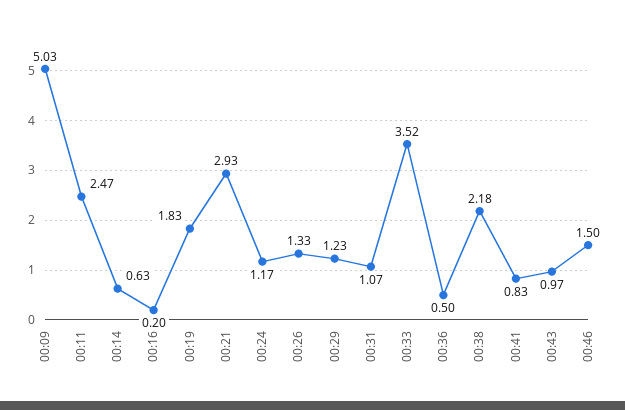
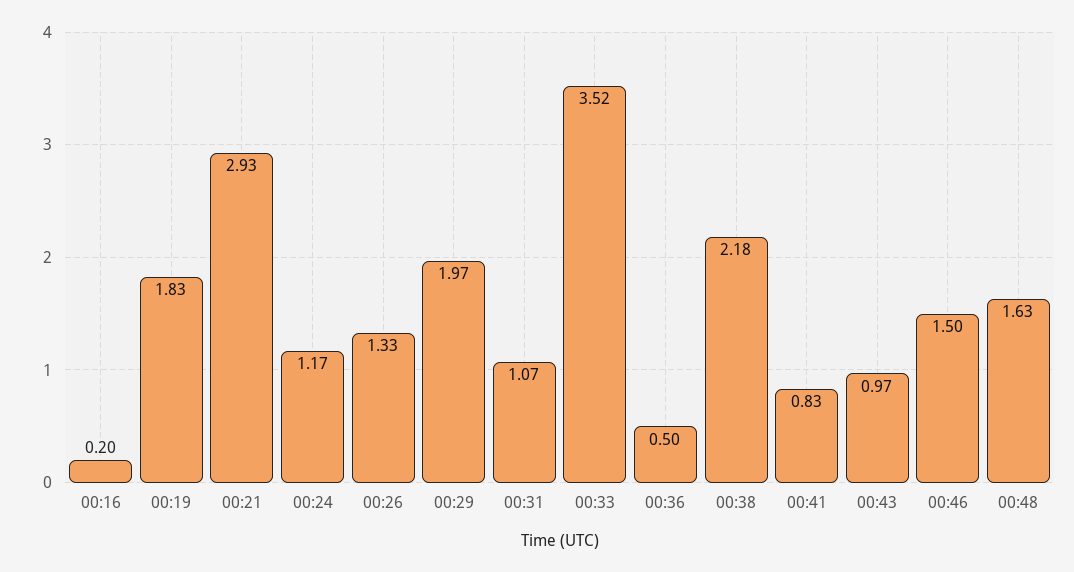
00:09: 5.03 -> none
00:11: 2.47 -> none
00:14: 0.63 -> none
00:29: 1.23 -> 1.97
00:48: none -> 1.63

